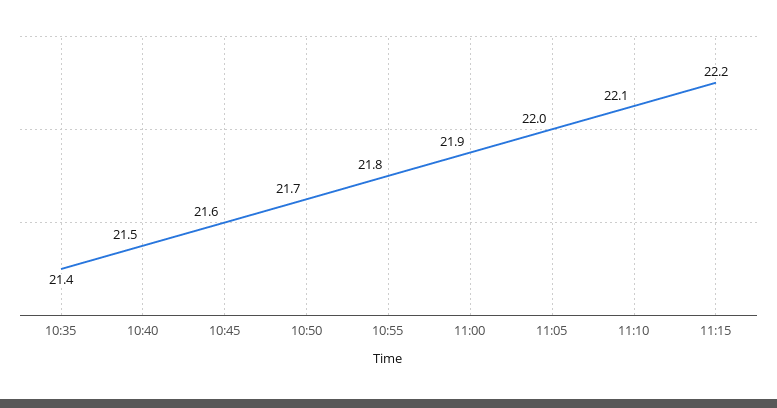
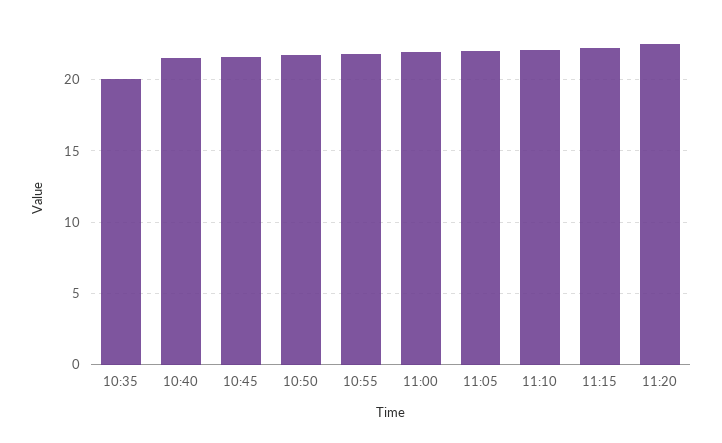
10:35: 21.4 -> 20
11:20: none -> 22.5

